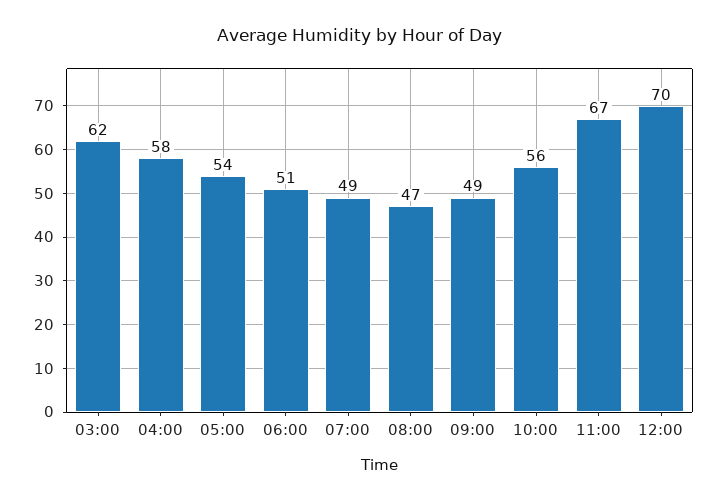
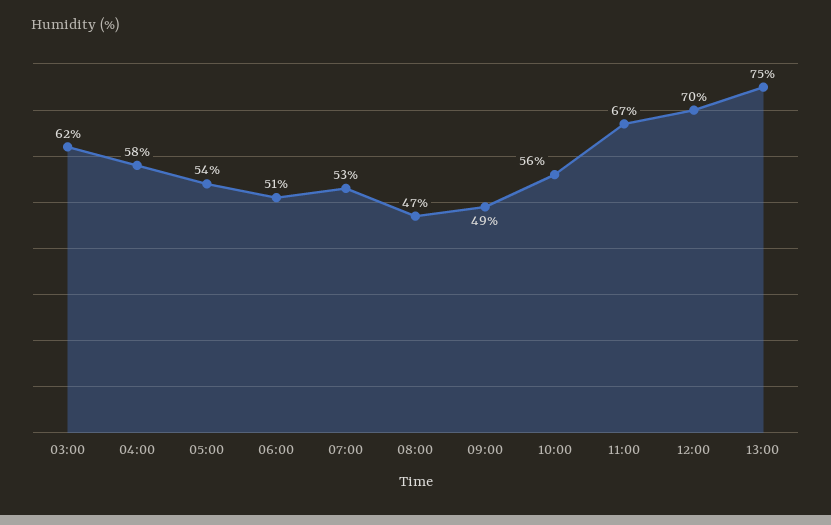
07:00: 49 -> 53
13:00: none -> 75

